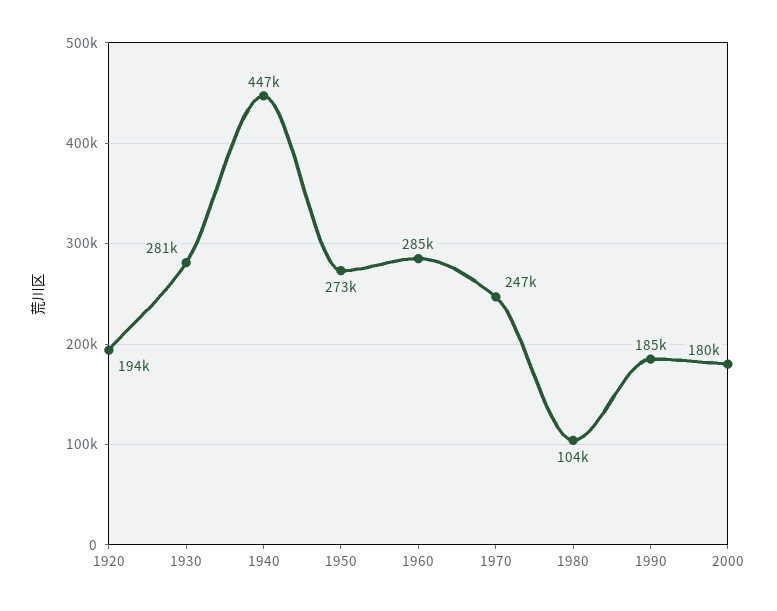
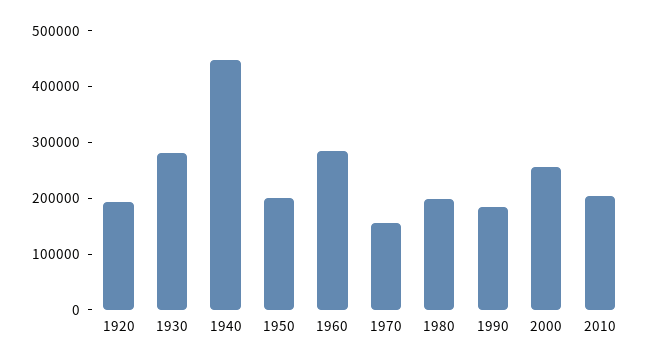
1950: 273000 -> 200000
1970: 247000 -> 160000
1980: 104000 -> 200000
2000: 180000 -> 260000
2010: none -> 200000

